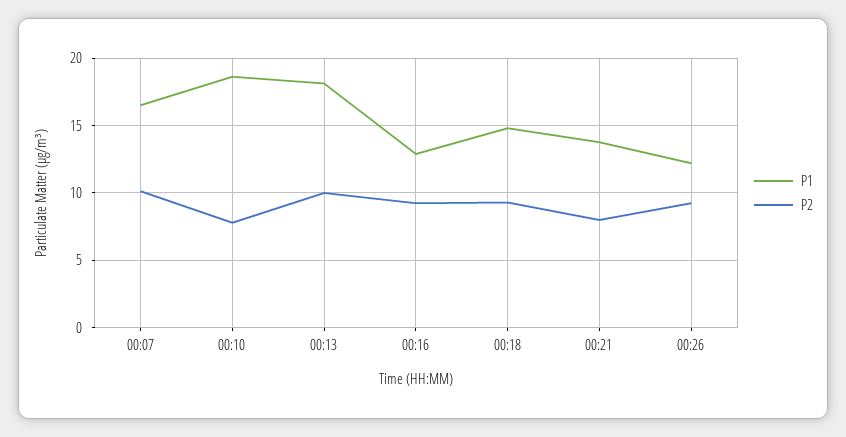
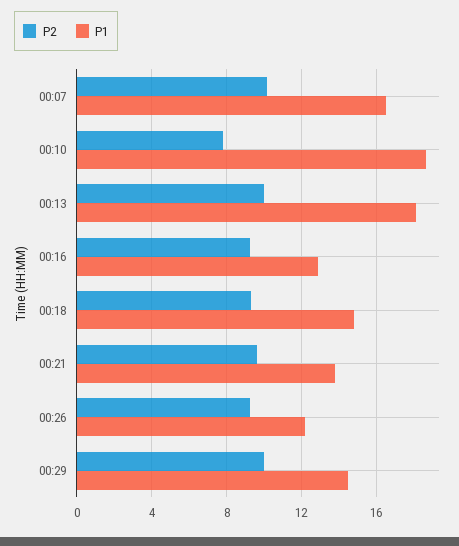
P2, 00:21: 8 -> 9.5
P2, 00:29: none -> 10
P1, 00:29: none -> 14.5

